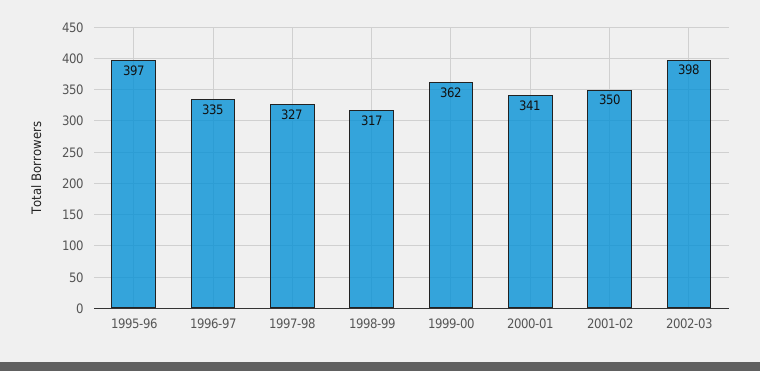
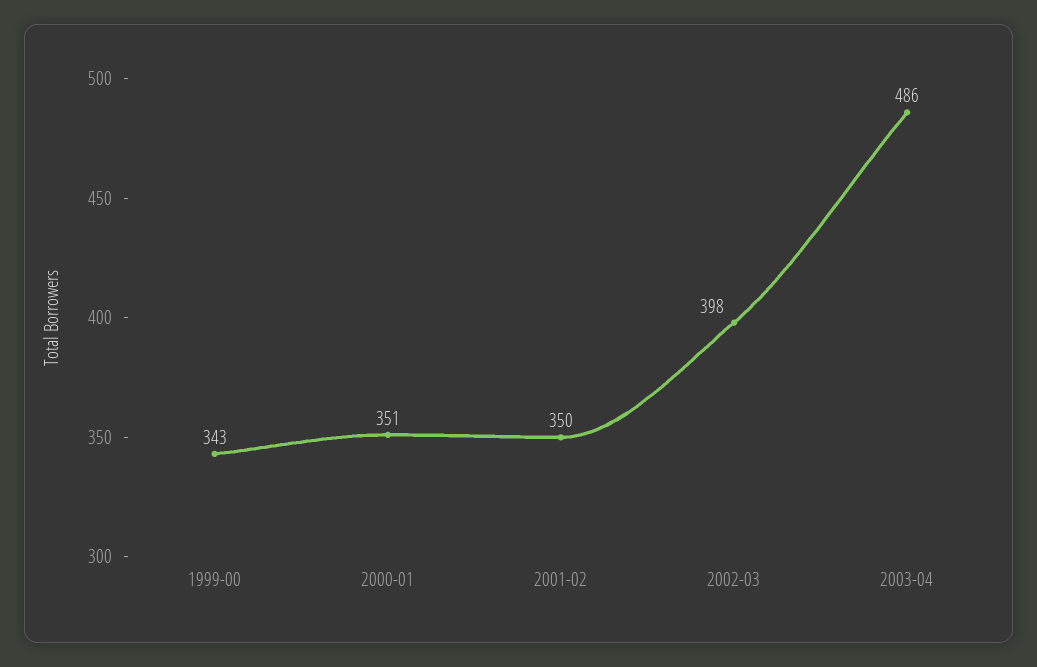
1995-96: 397 -> none
1996-97: 335 -> none
1997-98: 327 -> none
1998-99: 317 -> none
1999-00: 362 -> 343
2000-01: 341 -> 351
2003-04: none -> 486

